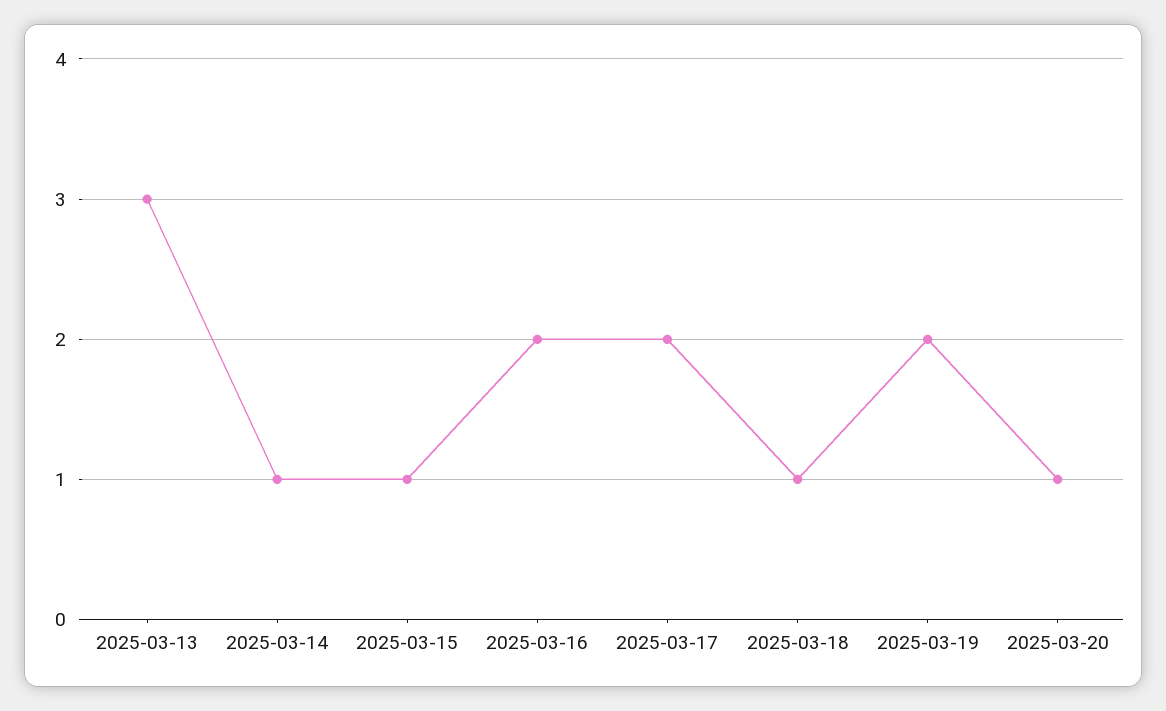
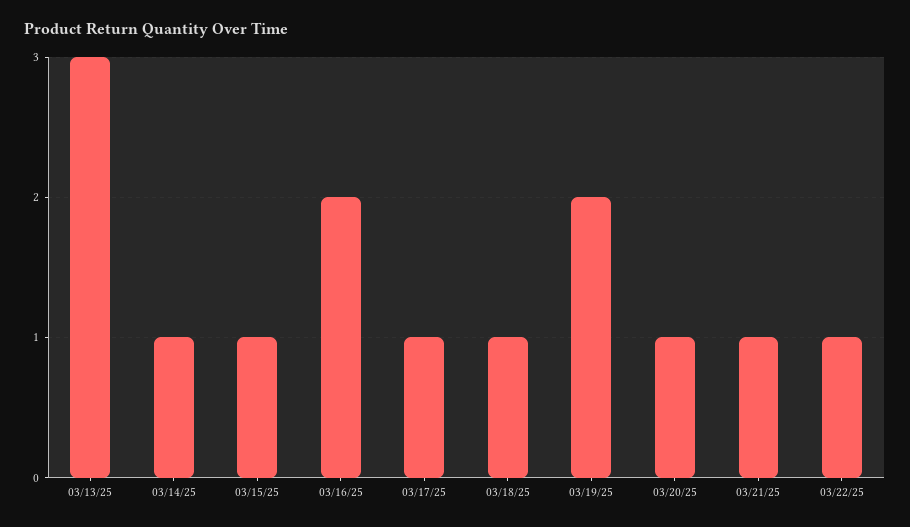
2025-03-17: 2 -> 1
03/21/25: none -> 1
03/22/25: none -> 1

